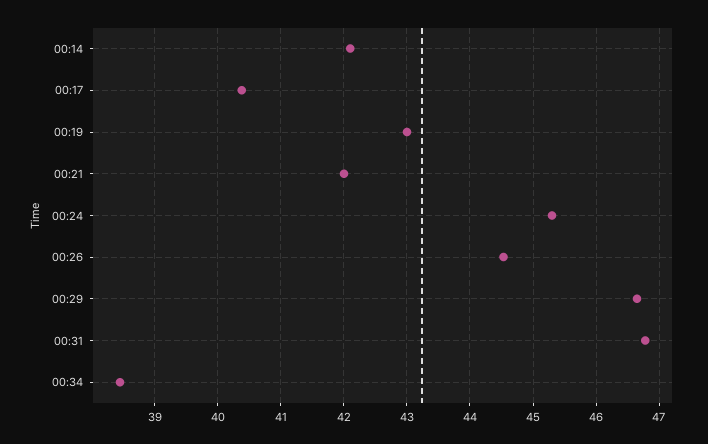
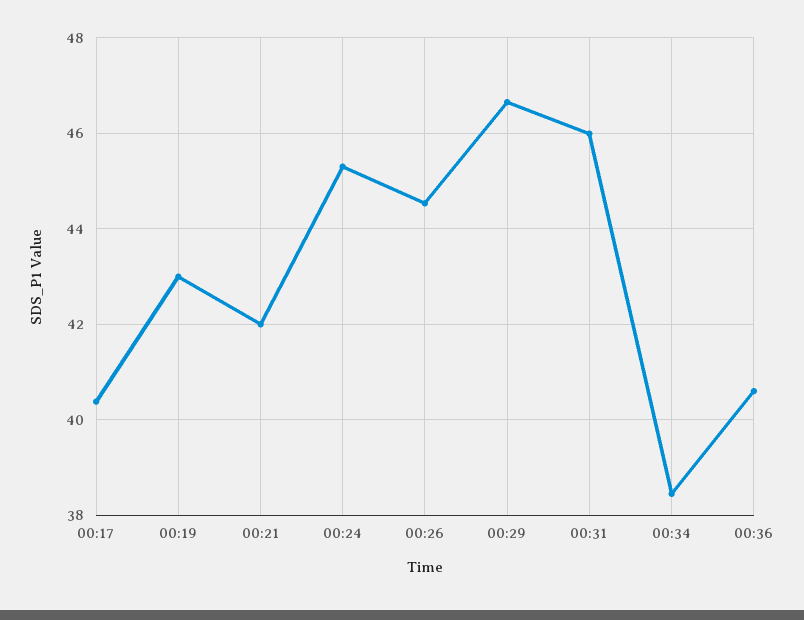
00:14: 42.1 -> none
00:31: 46.8 -> 46
00:36: none -> 40.6

